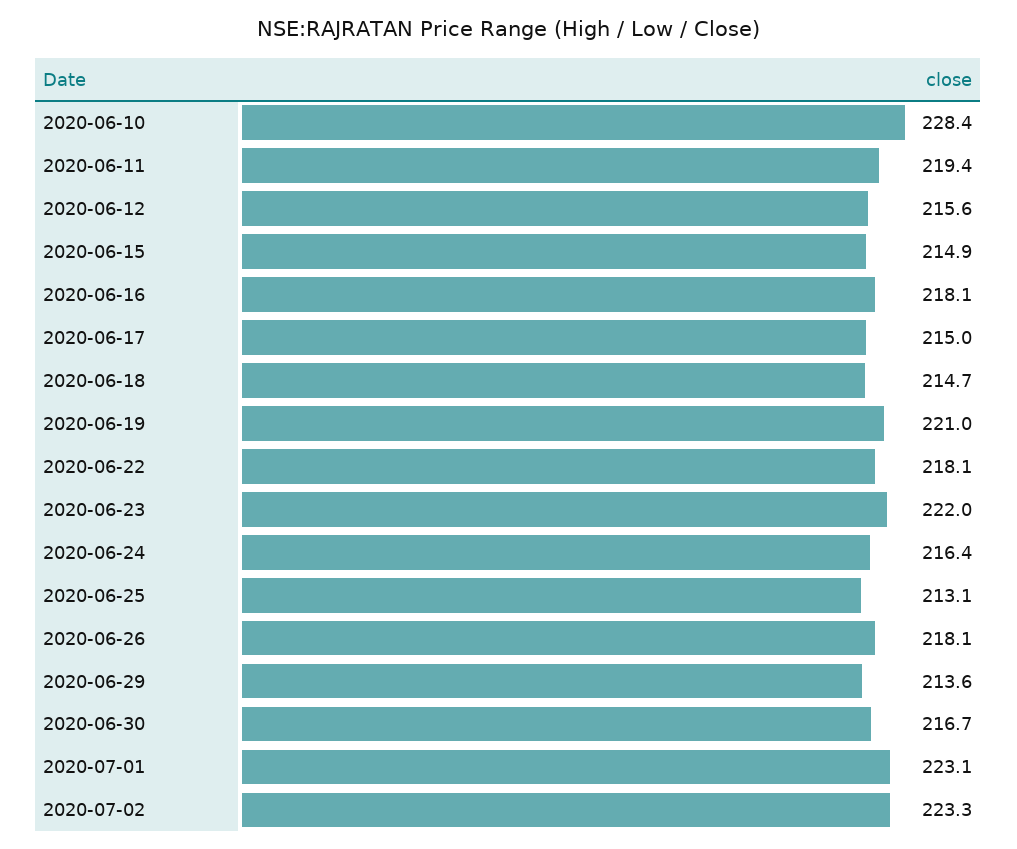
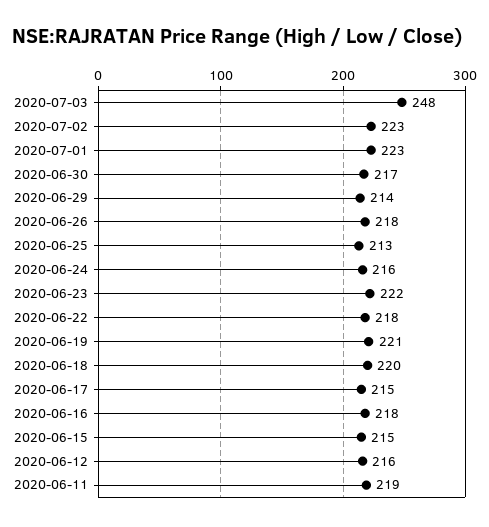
2020-06-10: 228.4 -> none
2020-06-18: 214.7 -> 220
2020-07-03: none -> 248

